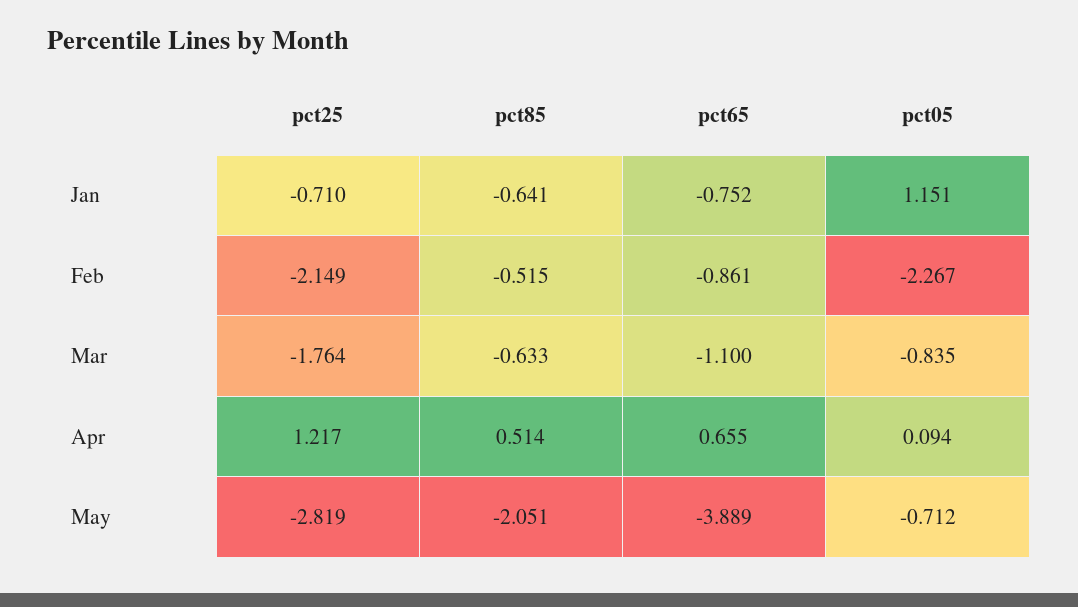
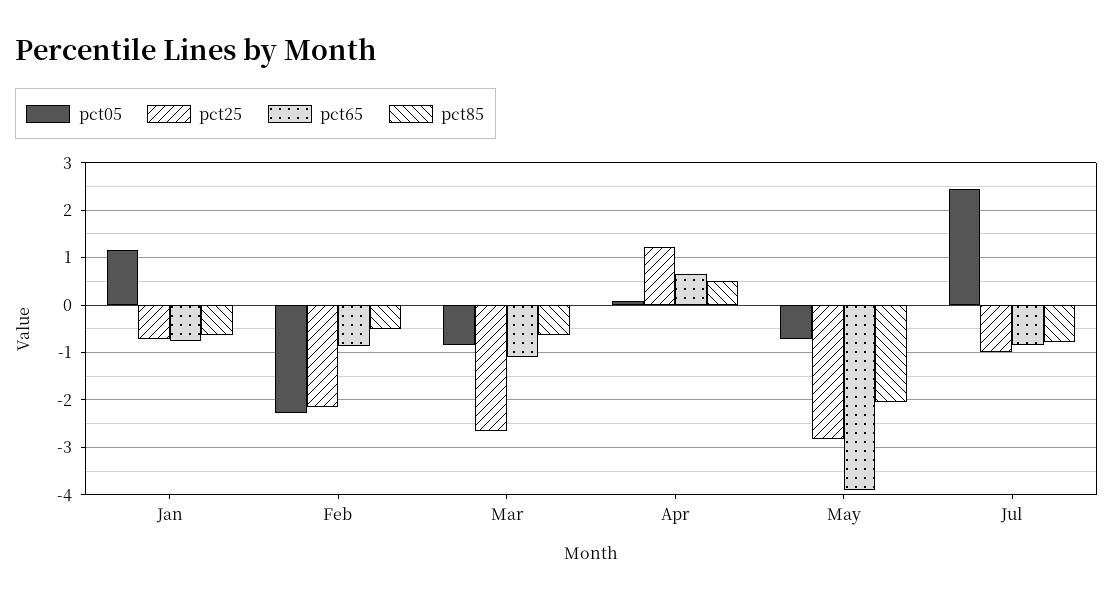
pct25, Mar: -1.764 -> -2.6
pct05, Jul: none -> 2.4
pct25, Jul: none -> -1
pct65, Jul: none -> -0.8
pct85, Jul: none -> -0.8

